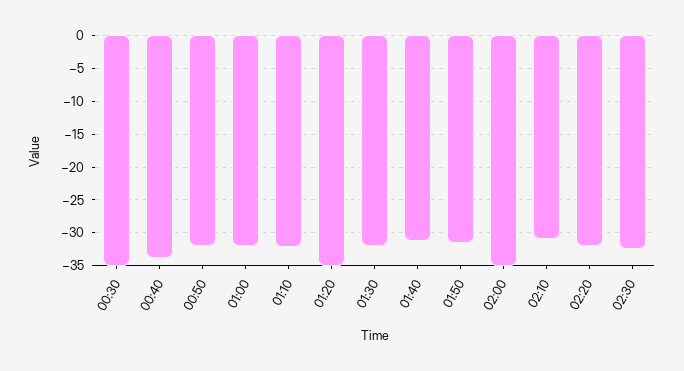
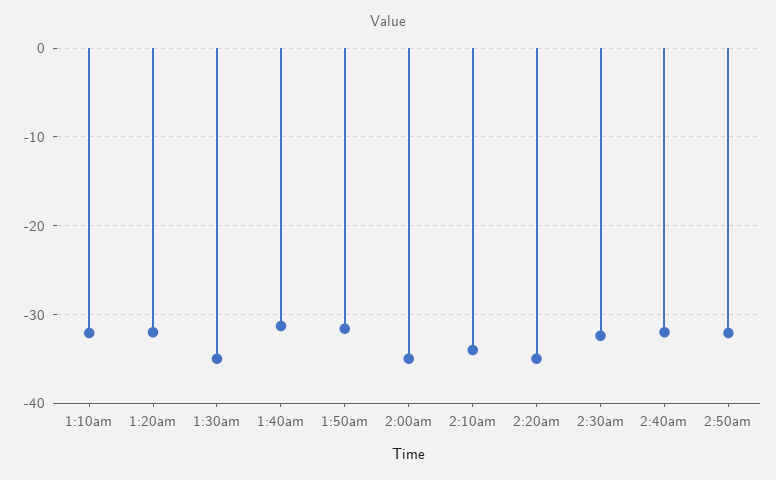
00:30: -35 -> none
00:40: -34 -> none
00:50: -32 -> none
01:00: -32 -> none
01:20: -35 -> -32
01:30: -32 -> -35
02:10: -31 -> -34
02:20: -32 -> -35
2:40am: none -> -32
2:50am: none -> -32

